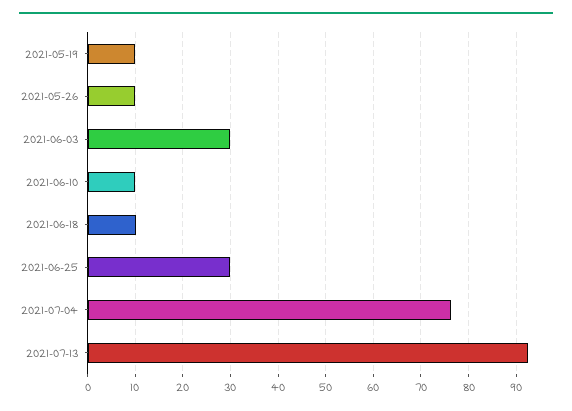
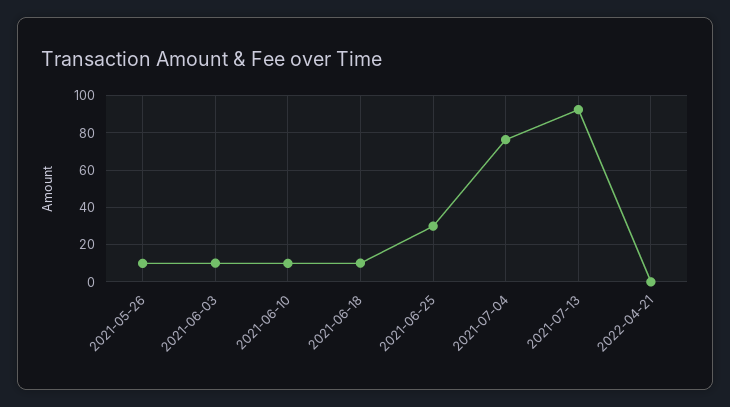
2021-05-19: 10 -> none
2021-06-03: 30 -> 10
2022-04-21: none -> 0

